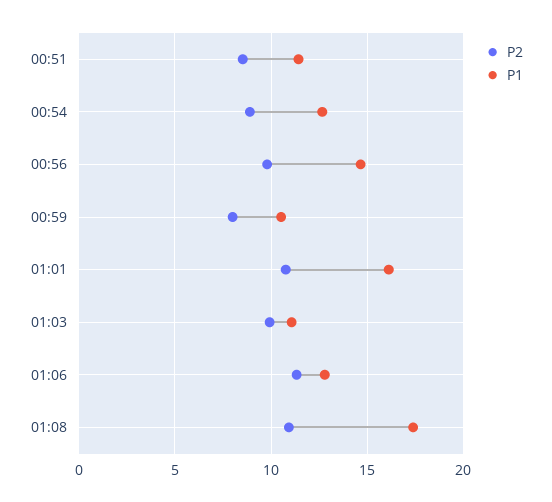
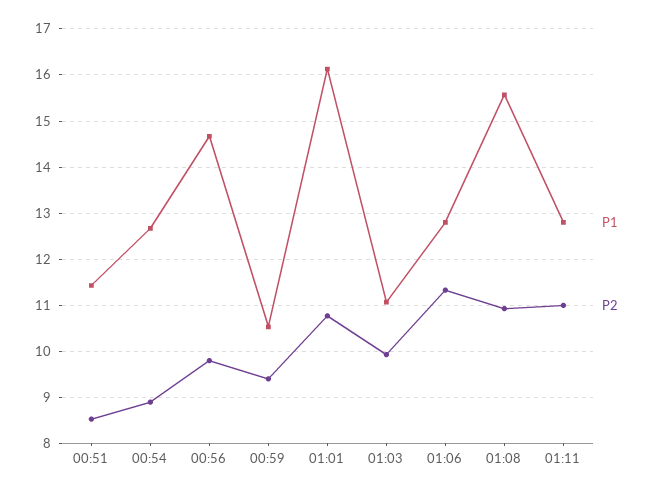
P2, 00:59: 8 -> 9.4
P1, 01:08: 17.5 -> 15.6
P1, 01:11: none -> 12.8
P2, 01:11: none -> 11

